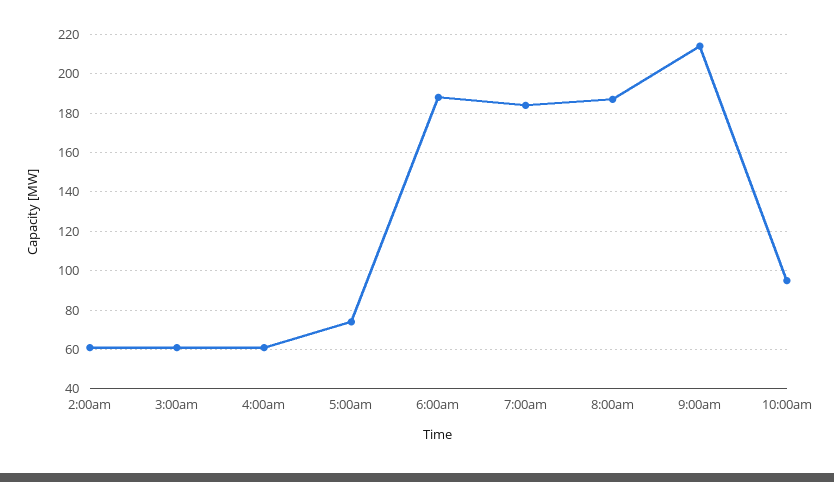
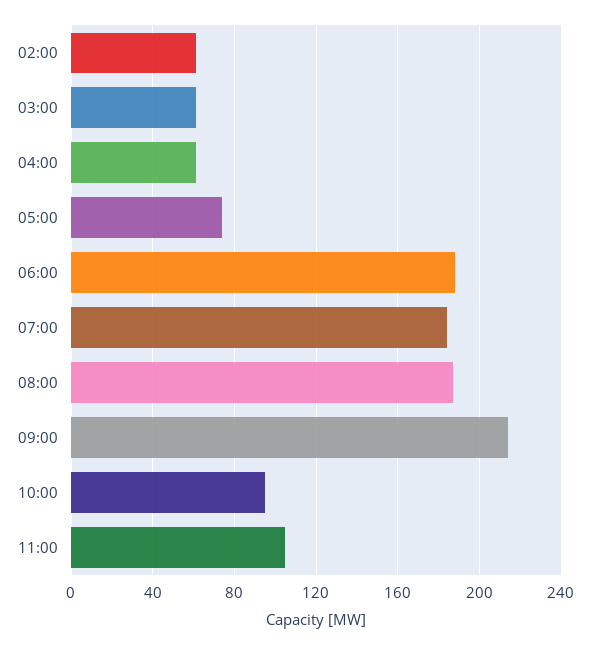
11:00: none -> 105

